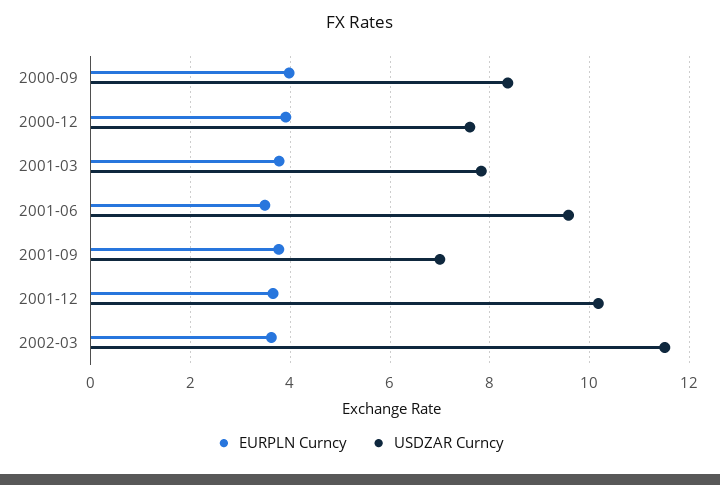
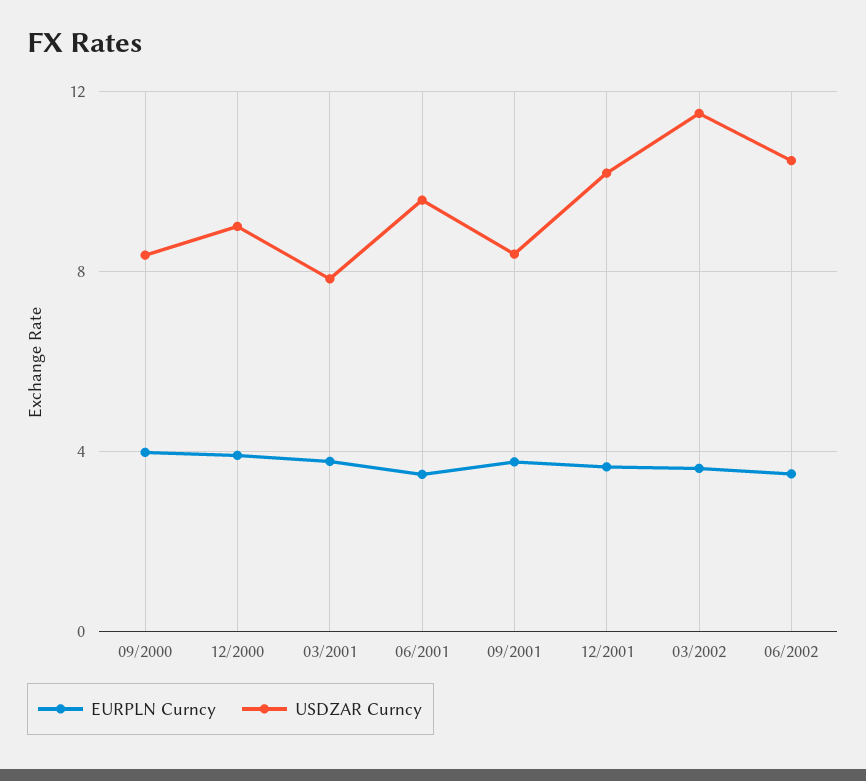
USDZAR Curncy, 2000-12: 7.6 -> 9
USDZAR Curncy, 2001-09: 7 -> 8.5
EURPLN Curncy, 06/2002: none -> 3.5
USDZAR Curncy, 06/2002: none -> 10.5

